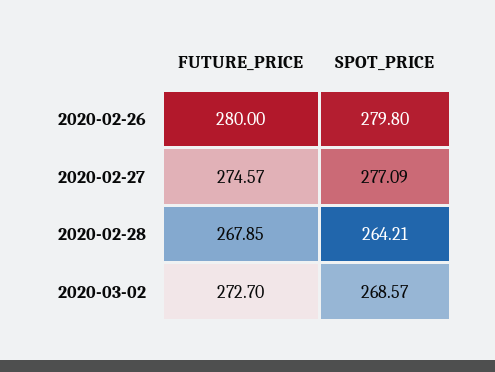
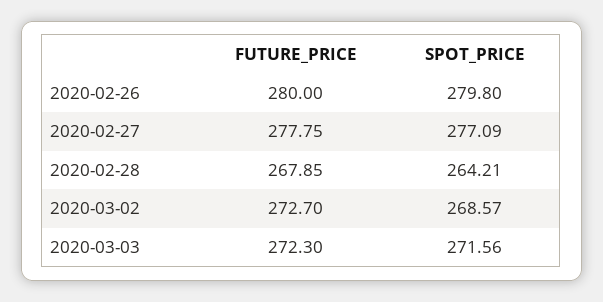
FUTURE_PRICE, 2020-02-27: 274.57 -> 277.75
FUTURE_PRICE, 2020-03-03: none -> 272.3
SPOT_PRICE, 2020-03-03: none -> 271.56

